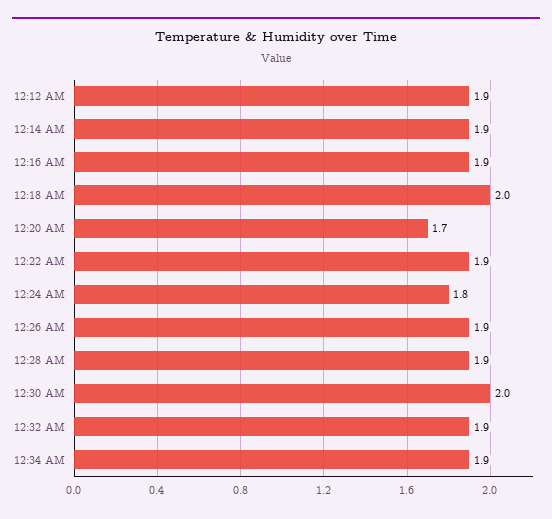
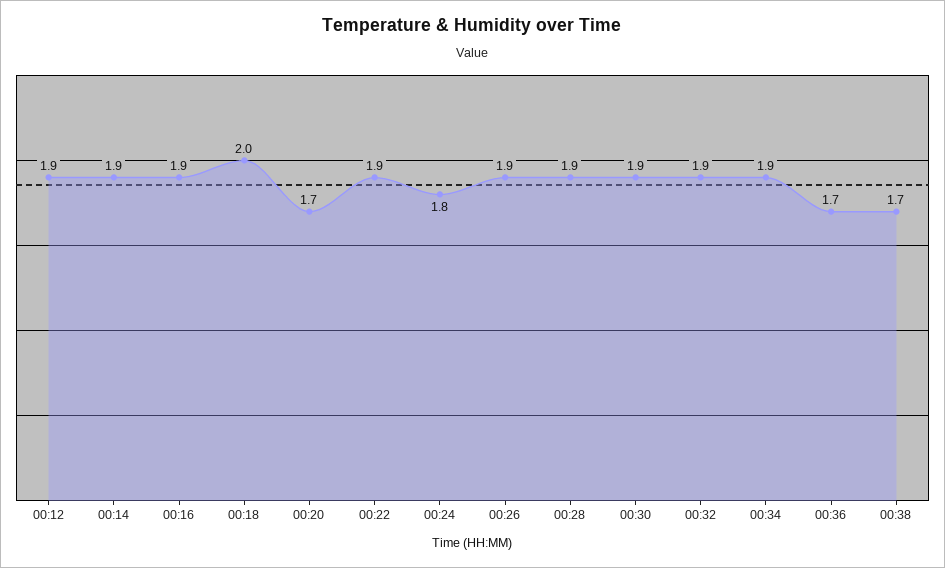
12:30 AM: 2 -> 1.9
00:36: none -> 1.7
00:38: none -> 1.7

